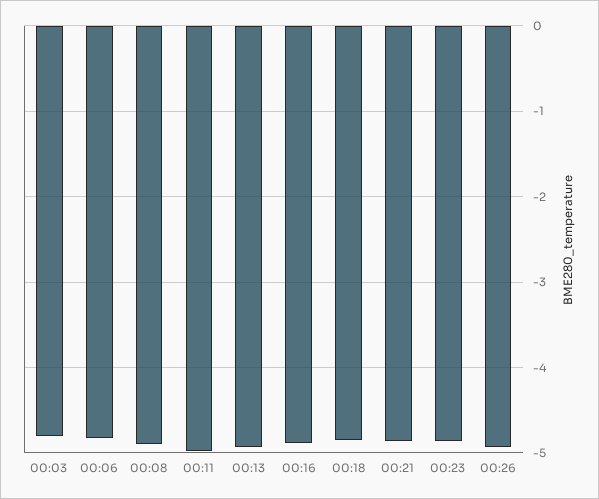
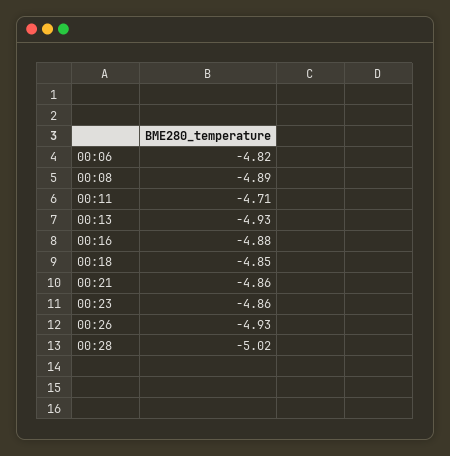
00:03: -4.8 -> none
00:11: -5 -> -4.71
00:28: none -> -5.02

